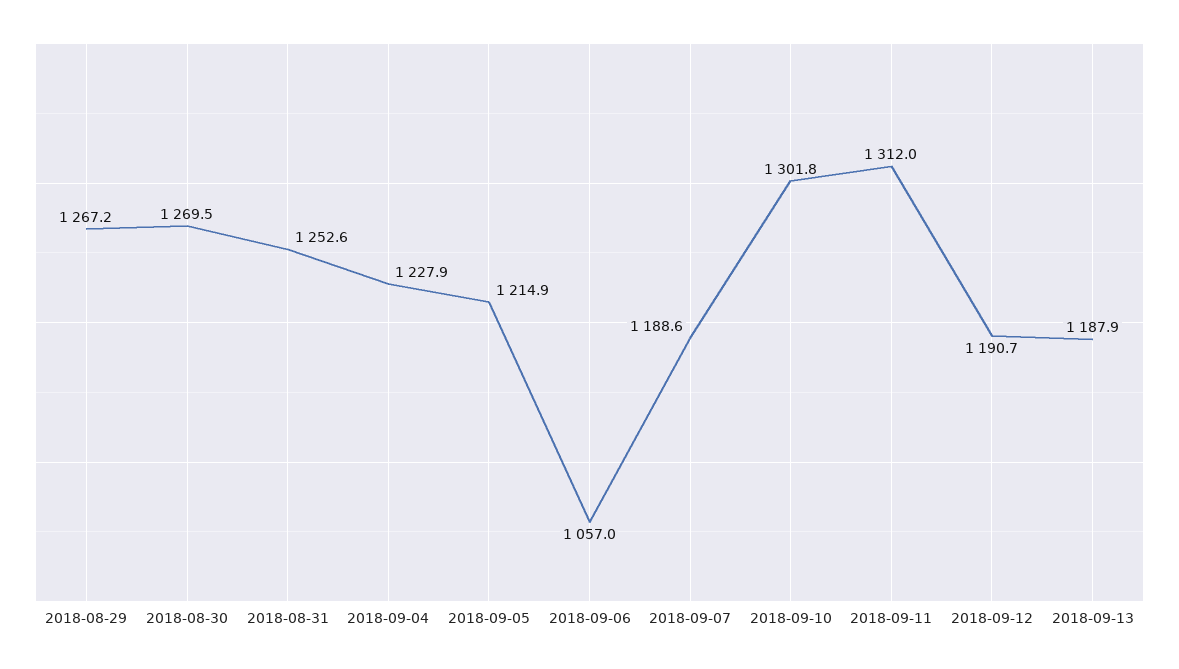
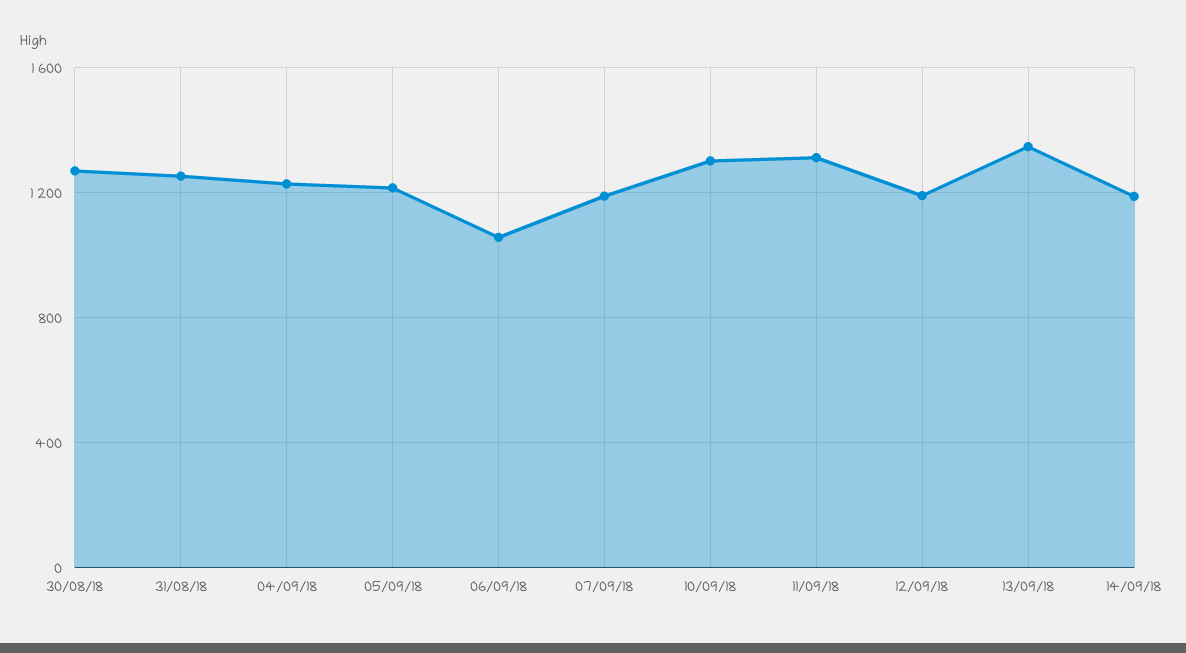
2018-08-29: 1267.2 -> none
2018-09-13: 1187.9 -> 1350
14/09/18: none -> 1200

